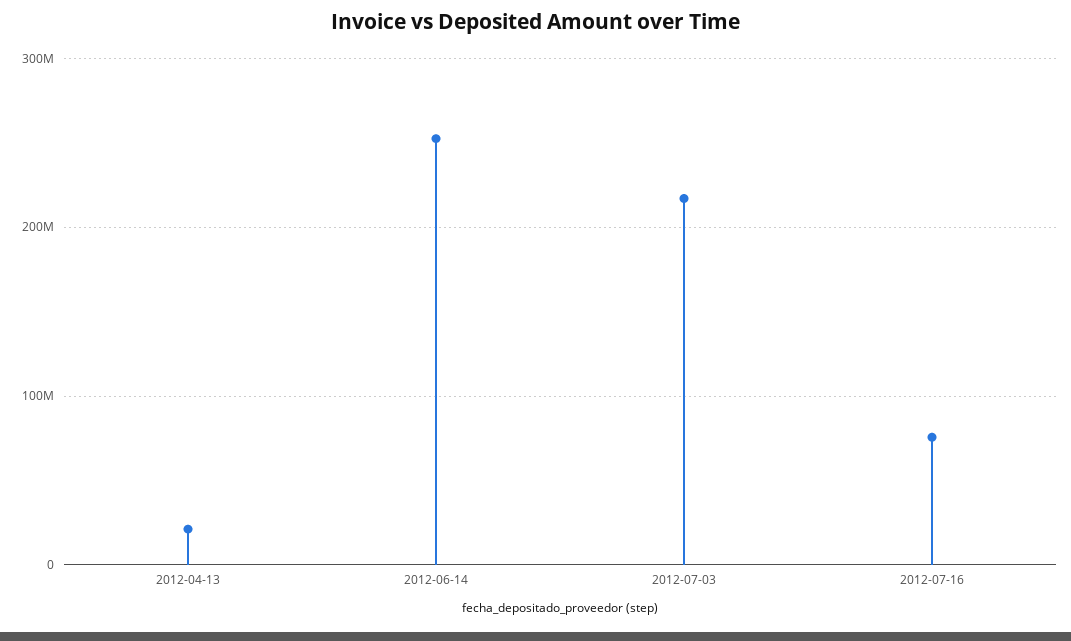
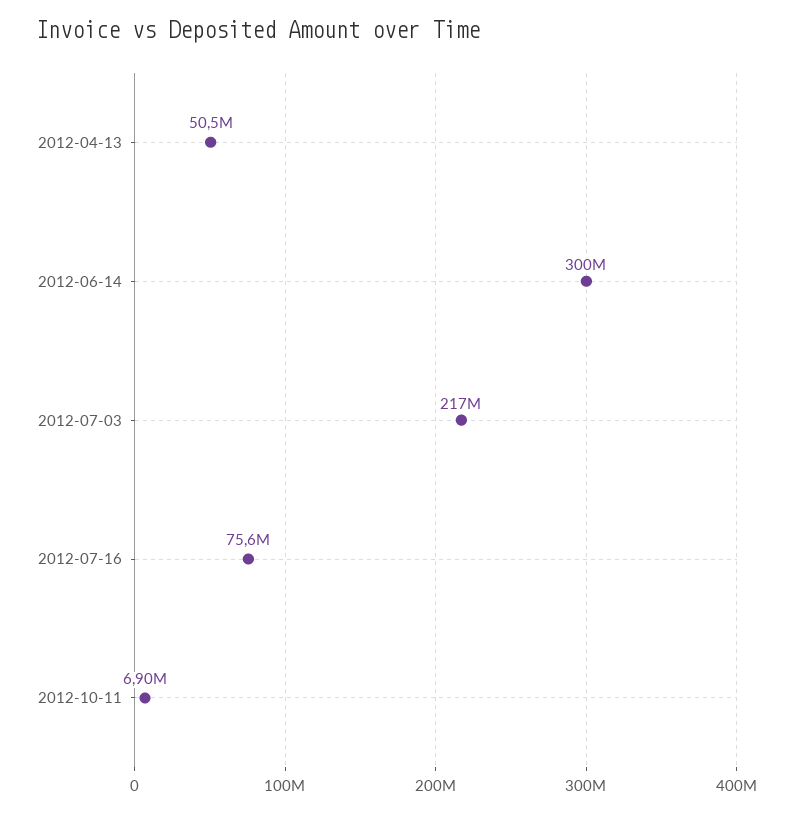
2012-04-13: 20000000 -> 50500000
2012-06-14: 250000000 -> 300000000
2012-10-11: none -> 6900000

